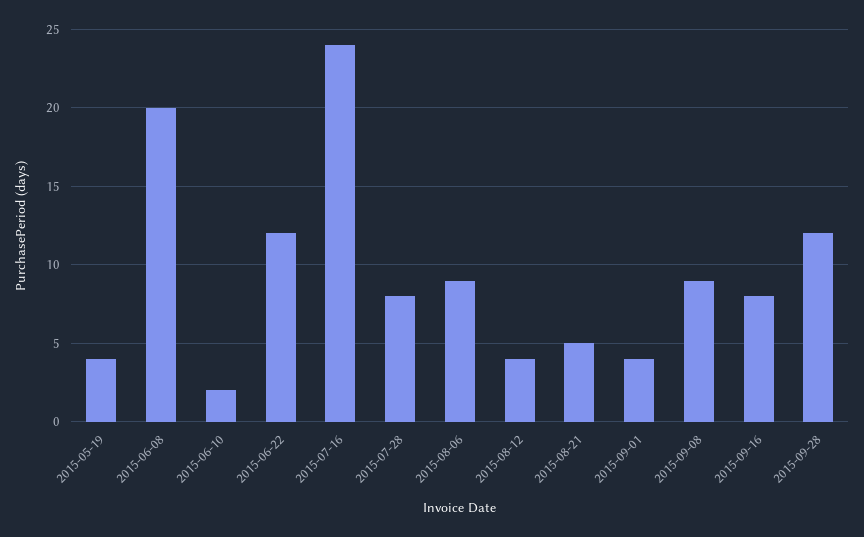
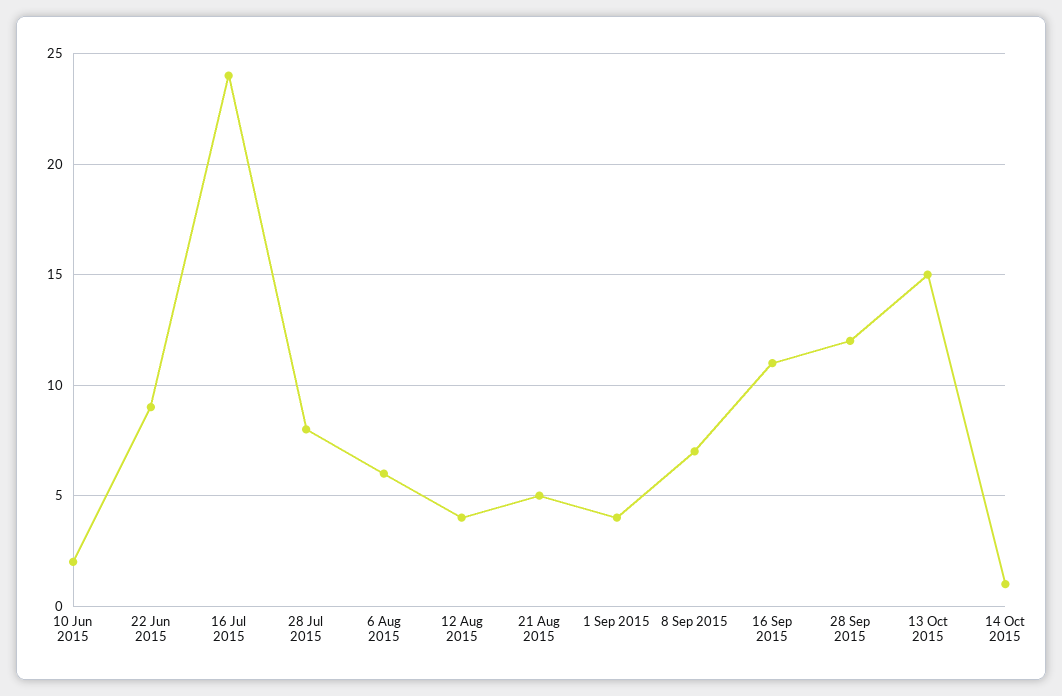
2015-05-19: 4 -> none
2015-06-08: 20 -> none
2015-06-22: 12 -> 9
2015-08-06: 9 -> 6
2015-09-08: 9 -> 7
2015-09-16: 8 -> 11
13 Oct 2015: none -> 15
14 Oct 2015: none -> 1

